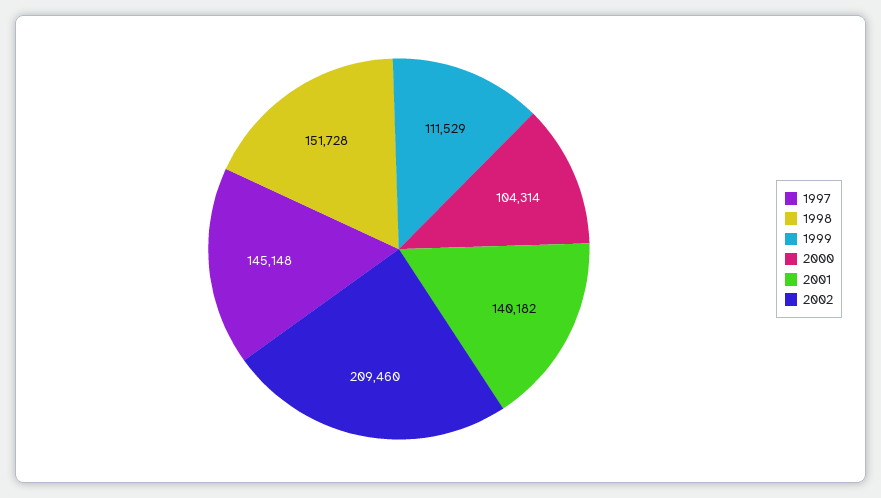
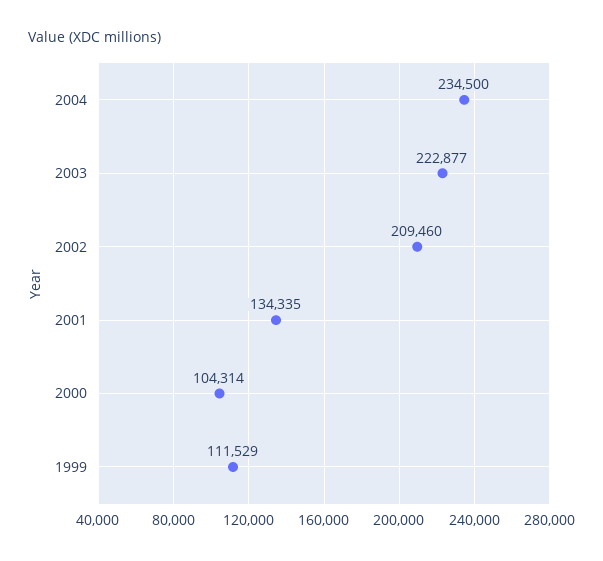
1997: 145148 -> none
1998: 151728 -> none
2001: 140182 -> 134335
2004: none -> 234500
2003: none -> 222877

